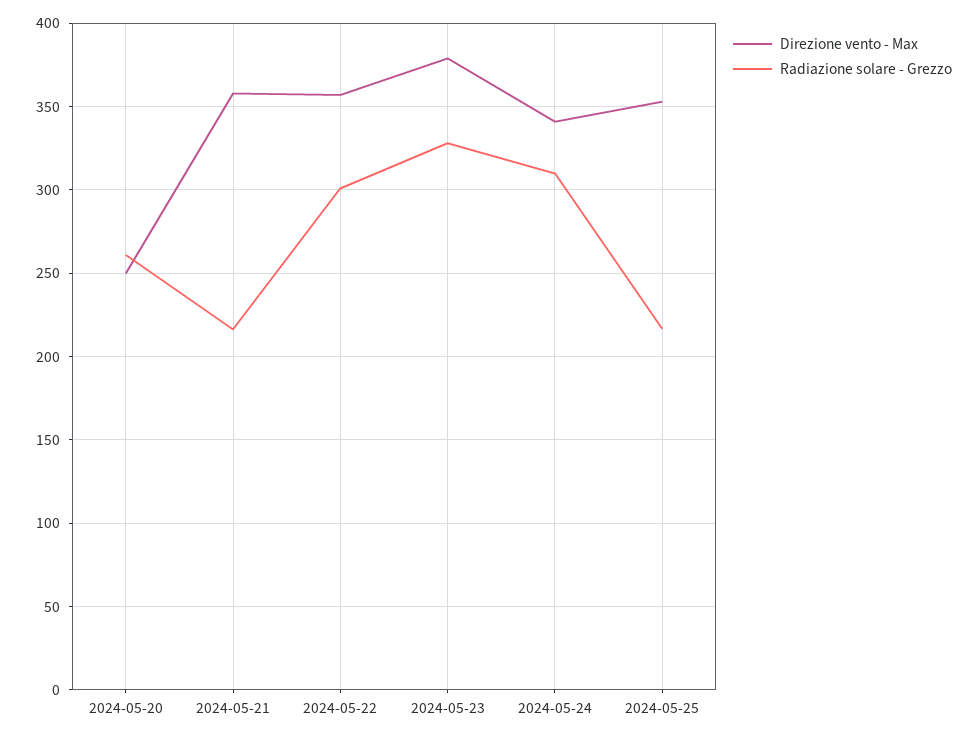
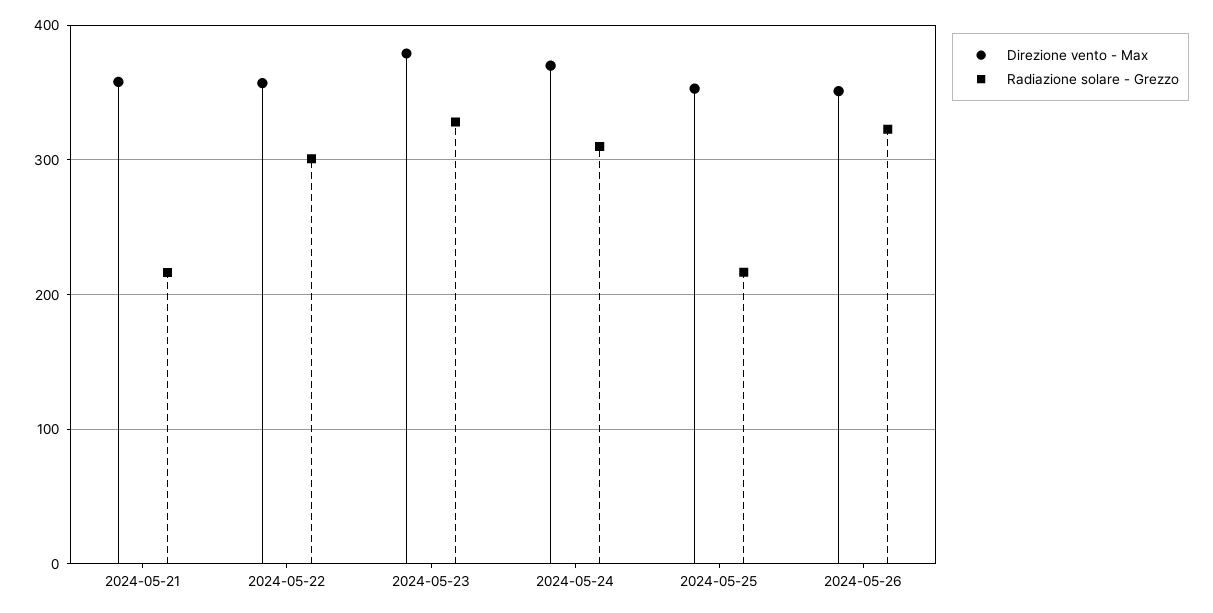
Direzione vento - Max, 2024-05-20: 250 -> none
Radiazione solare - Grezzo, 2024-05-20: 260 -> none
Direzione vento - Max, 2024-05-24: 340 -> 370
Direzione vento - Max, 2024-05-26: none -> 350
Radiazione solare - Grezzo, 2024-05-26: none -> 320

